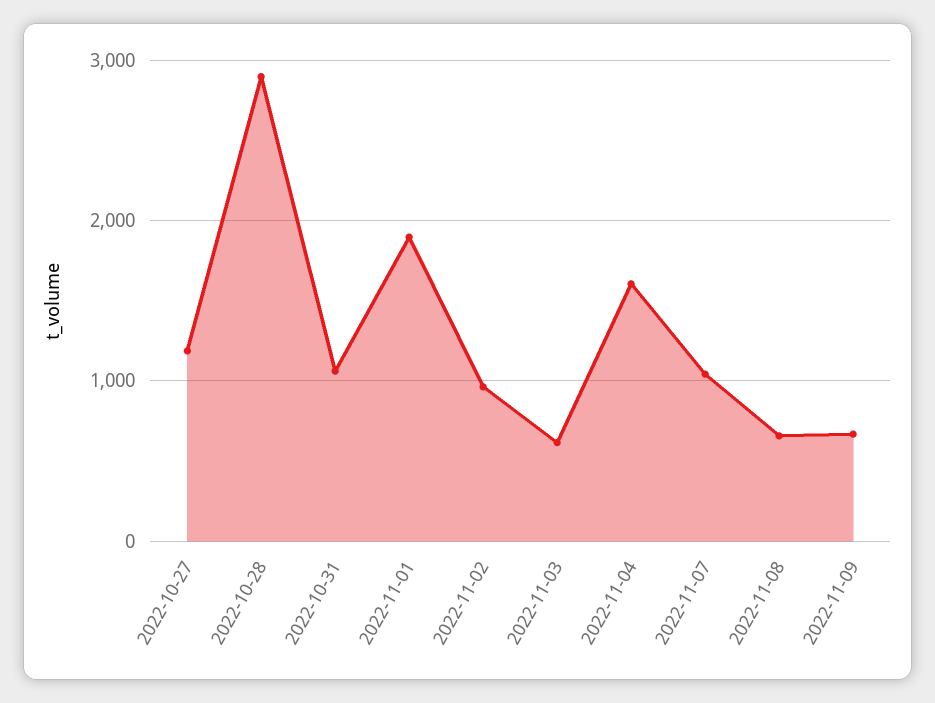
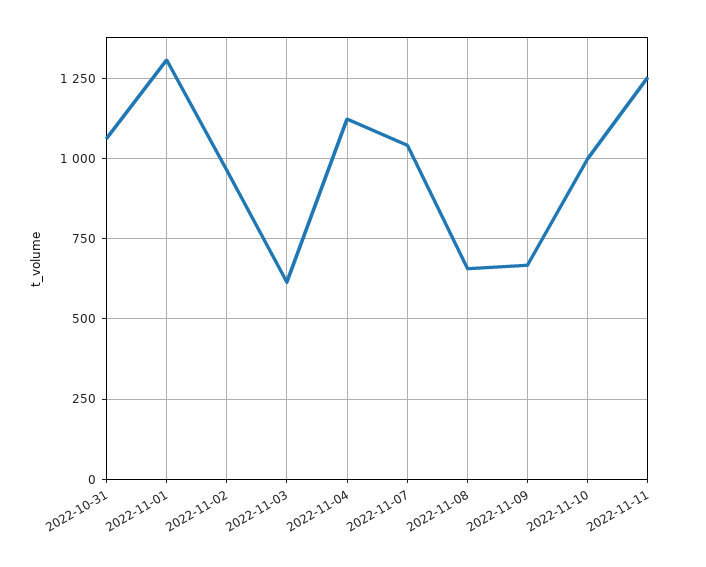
2022-10-27: 1200 -> none
2022-10-28: 2900 -> none
2022-11-01: 1900 -> 1300
2022-11-04: 1600 -> 1125
2022-11-10: none -> 1000
2022-11-11: none -> 1250

